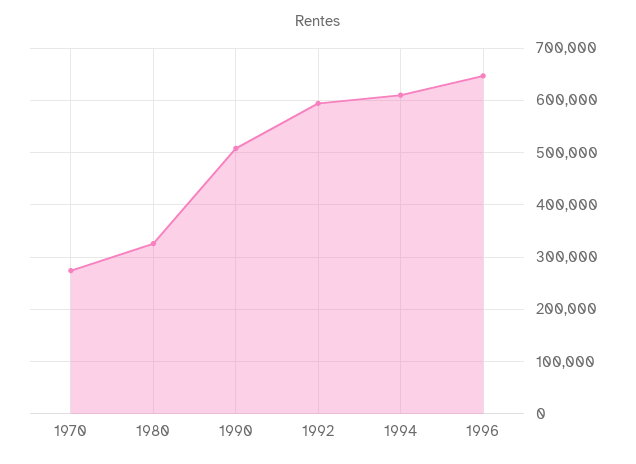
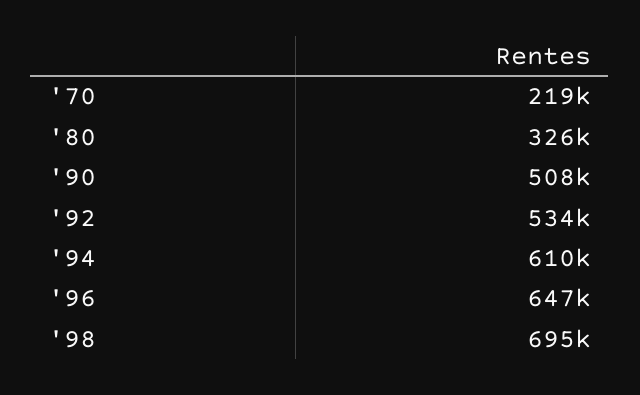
1970: 280000 -> 219000
1992: 600000 -> 534000
'98: none -> 695000

